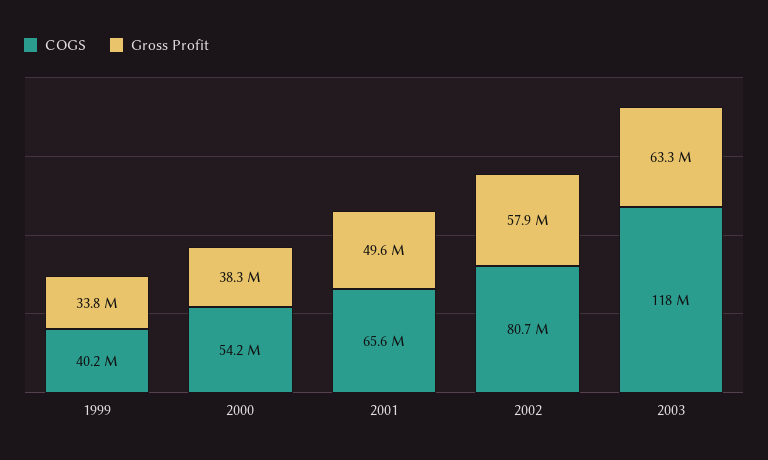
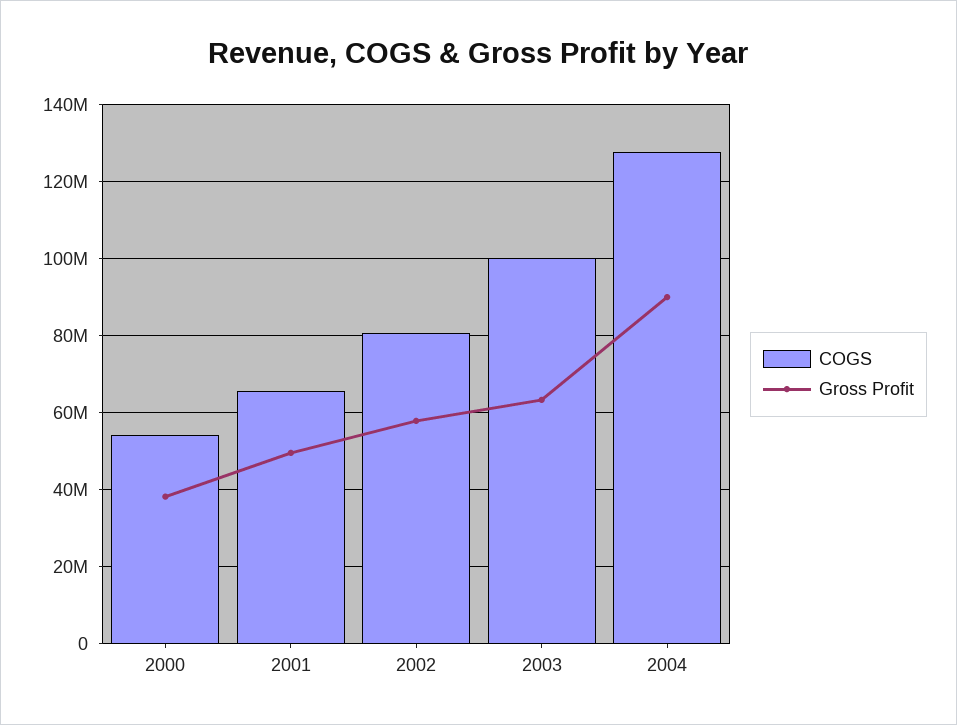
COGS, 1999: 40200000 -> none
Gross Profit, 1999: 33800000 -> none
COGS, 2003: 118000000 -> 100000000
COGS, 2004: none -> 128000000
Gross Profit, 2004: none -> 90000000

